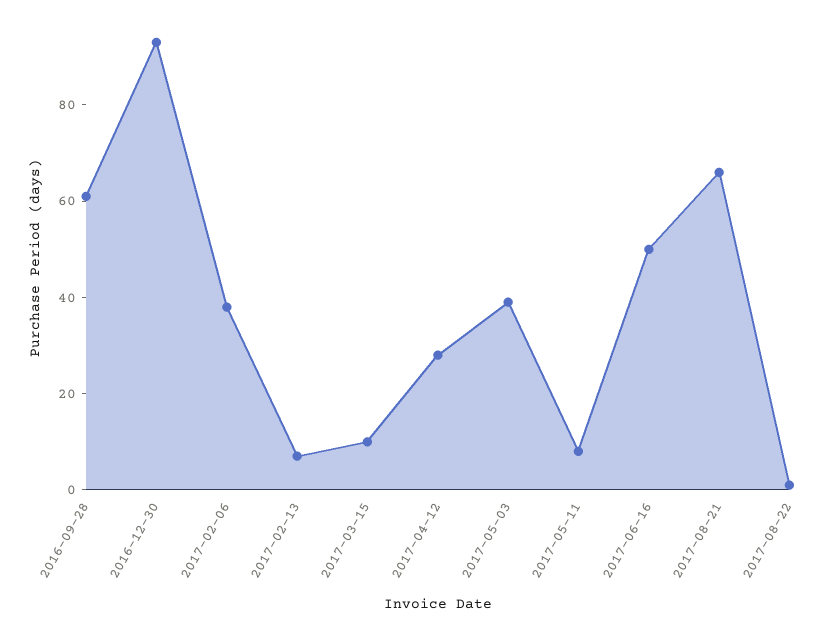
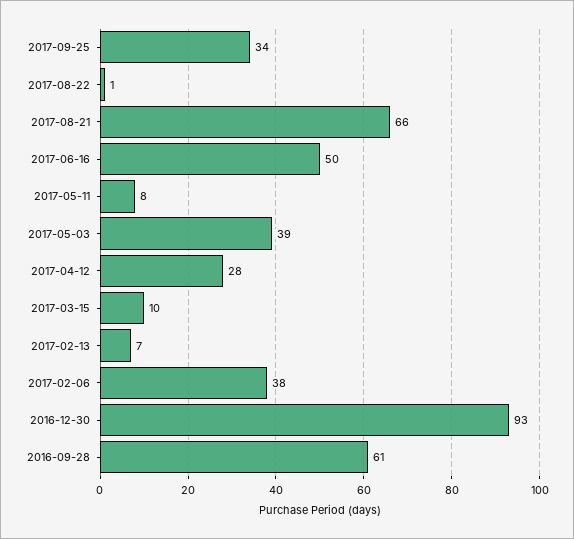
2017-09-25: none -> 34

